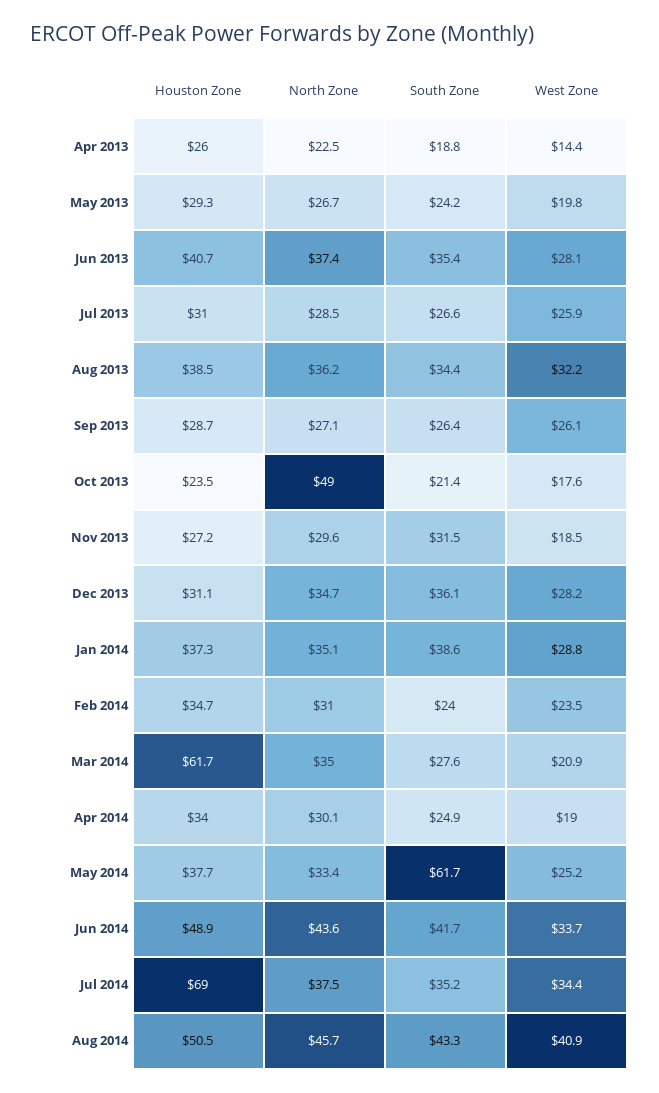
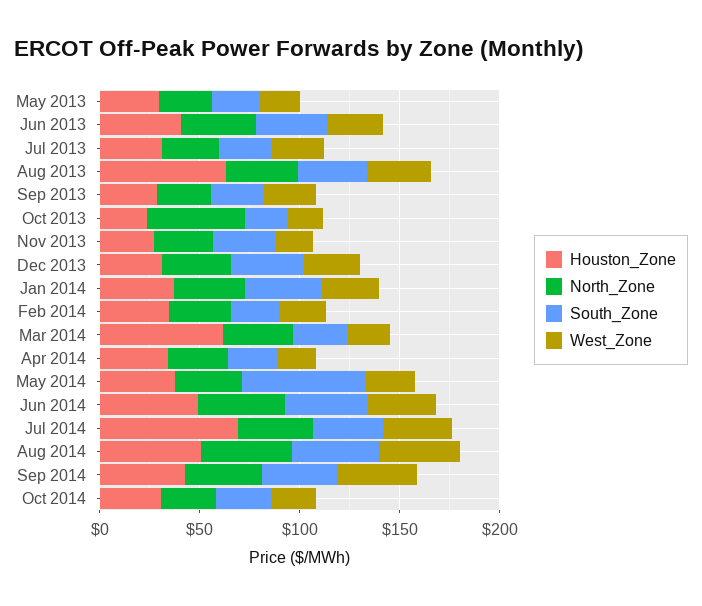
Houston Zone, Apr 2013: 26 -> none
North Zone, Apr 2013: 22.5 -> none
South Zone, Apr 2013: 18.8 -> none
West Zone, Apr 2013: 14.4 -> none
Houston Zone, Aug 2013: 38.5 -> 60
Houston Zone, Sep 2014: none -> 40
North Zone, Sep 2014: none -> 40
South Zone, Sep 2014: none -> 40
West Zone, Sep 2014: none -> 40
Houston Zone, Oct 2014: none -> 30
North Zone, Oct 2014: none -> 30
South Zone, Oct 2014: none -> 30
West Zone, Oct 2014: none -> 20

